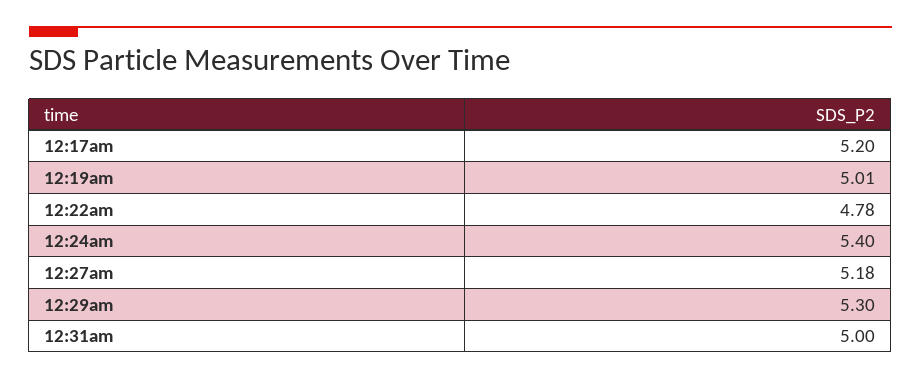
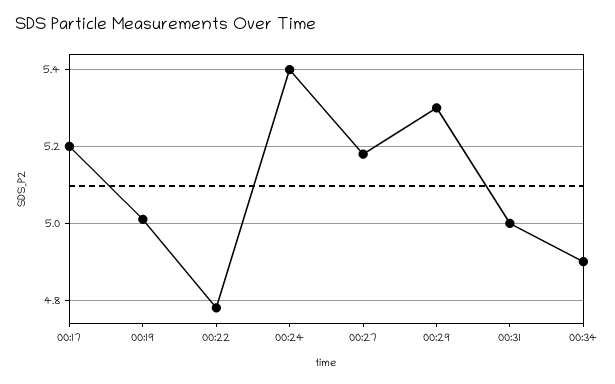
00:34: none -> 4.9

